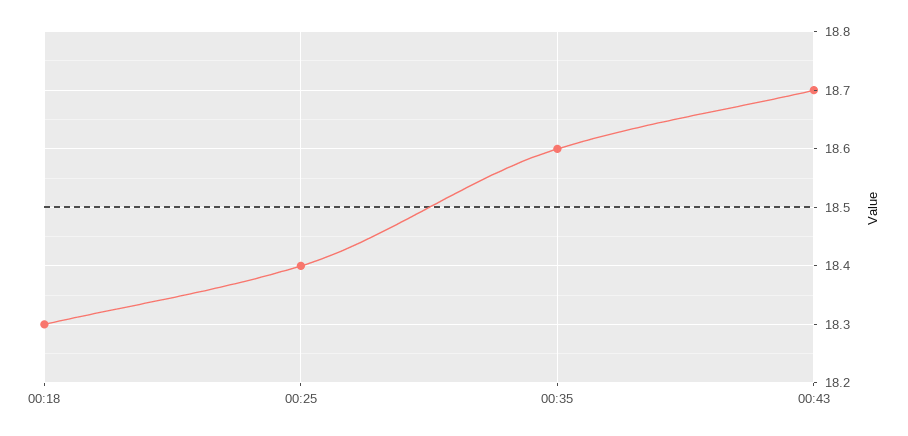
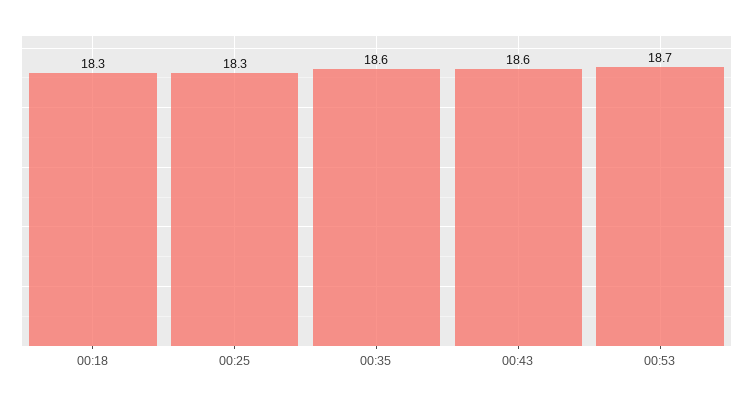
00:25: 18.4 -> 18.3
00:43: 18.7 -> 18.6
00:53: none -> 18.7

